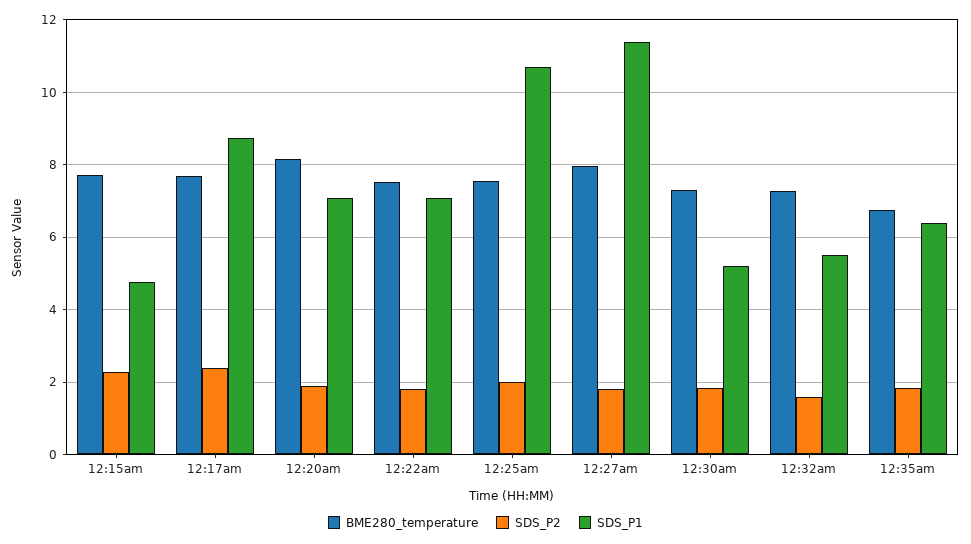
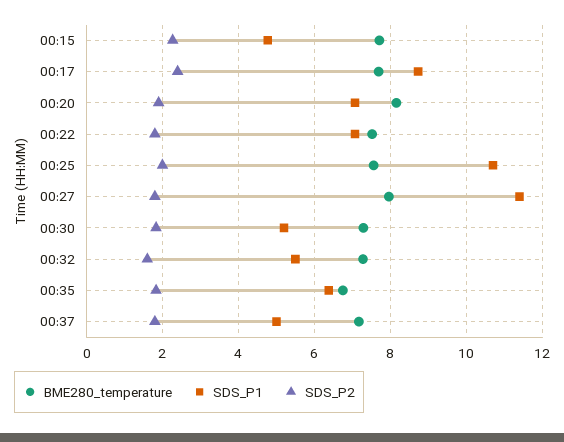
BME280_temperature, 00:37: none -> 7.2
SDS_P1, 00:37: none -> 5
SDS_P2, 00:37: none -> 1.8

